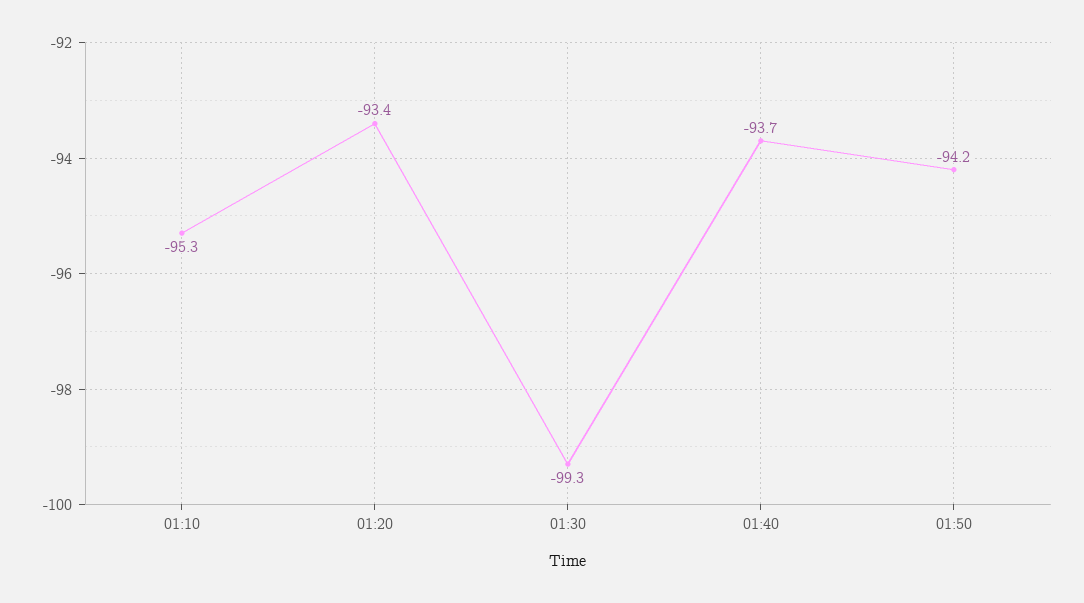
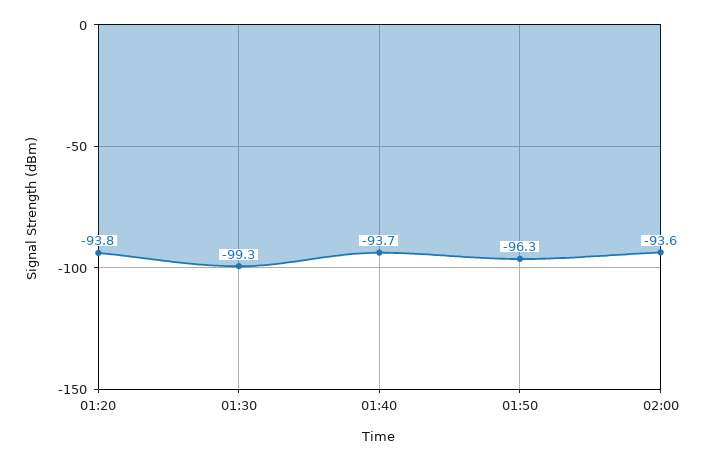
01:10: -95.3 -> none
01:20: -93.4 -> -93.8
01:50: -94.2 -> -96.3
02:00: none -> -93.6

